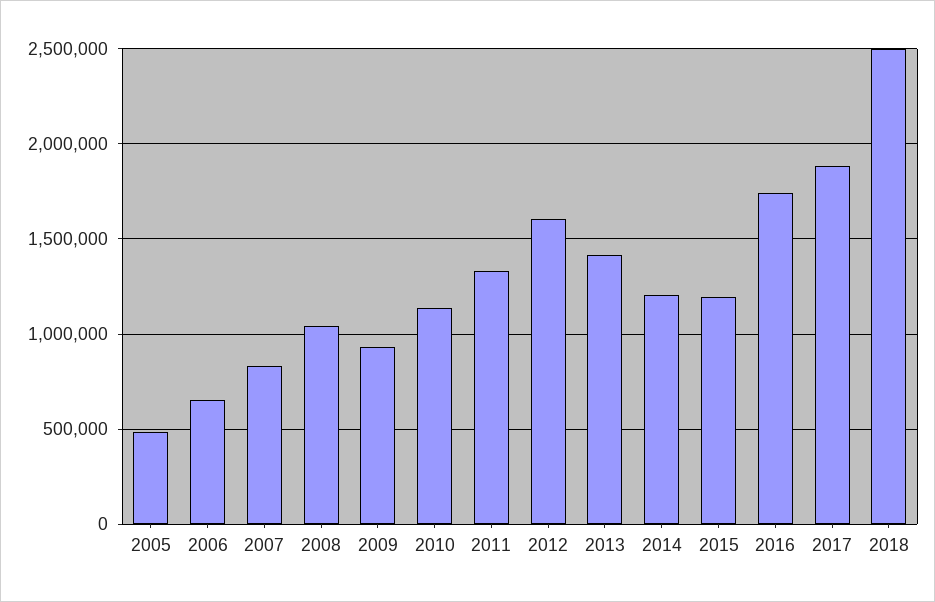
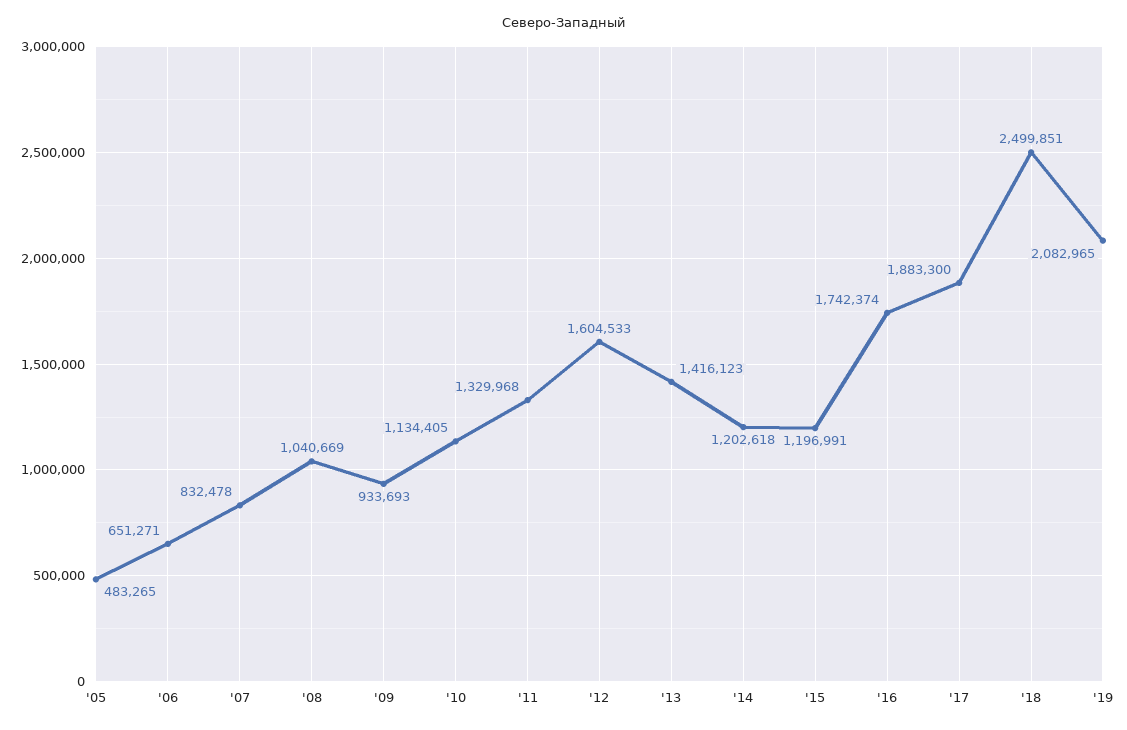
'19: none -> 2082965

